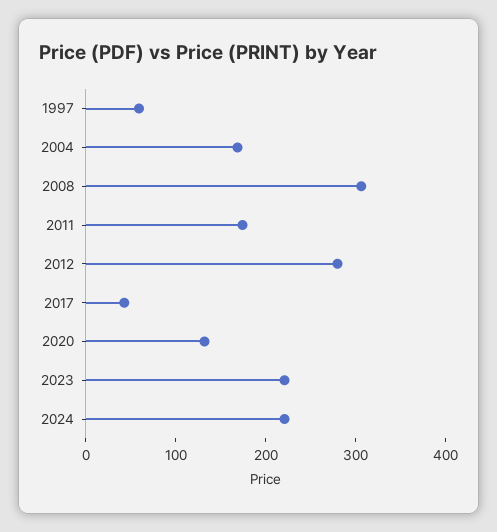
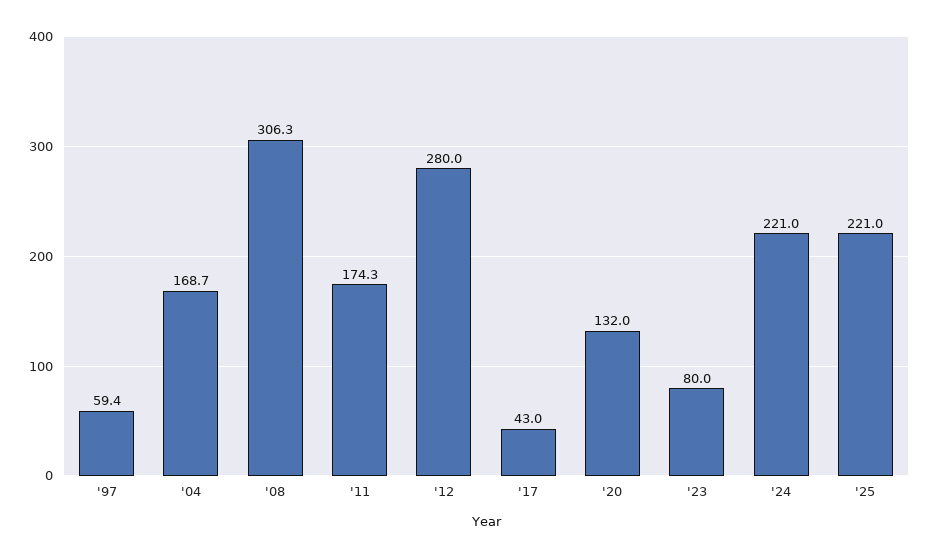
2023: 220 -> 80
'25: none -> 221

